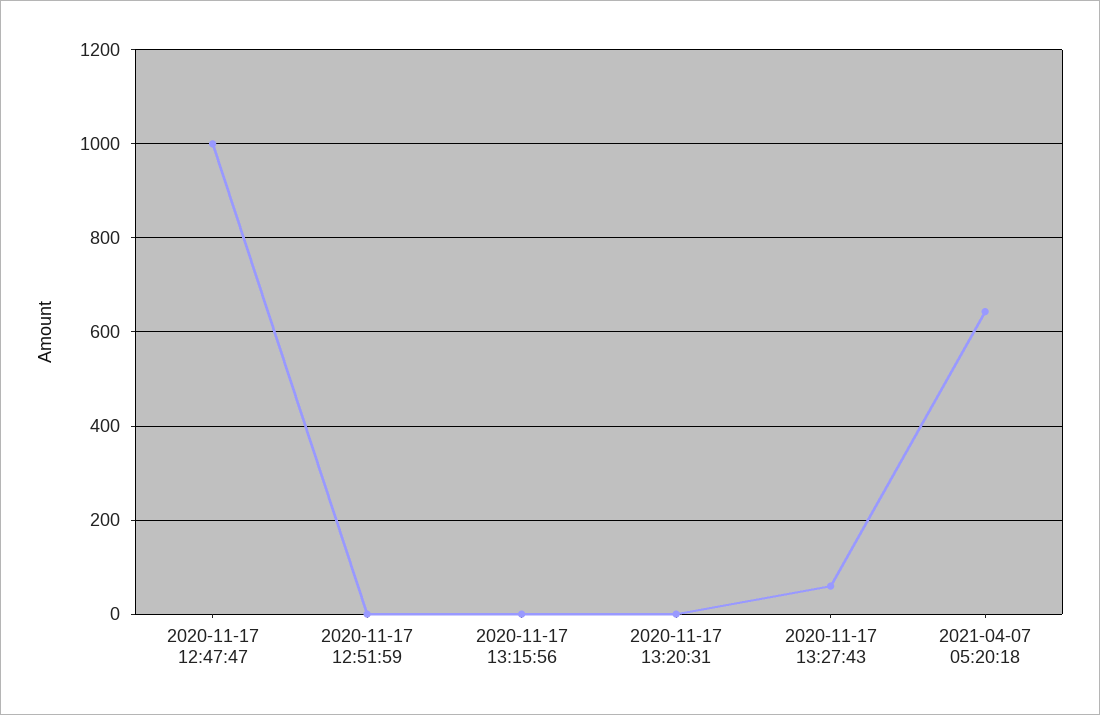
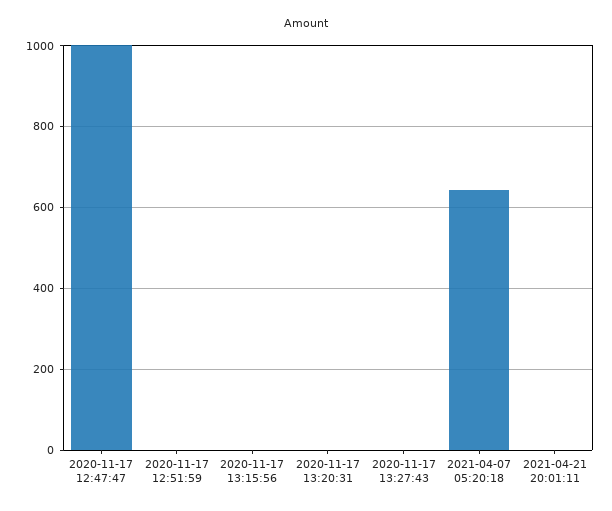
2020-11-17 13:27:43: 60 -> 0
2021-04-21 20:01:11: none -> 0

